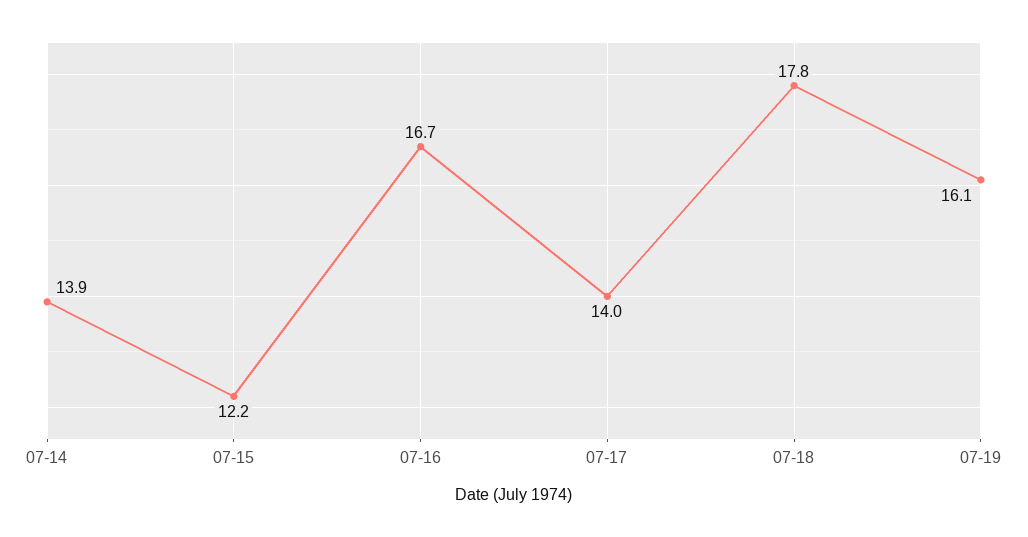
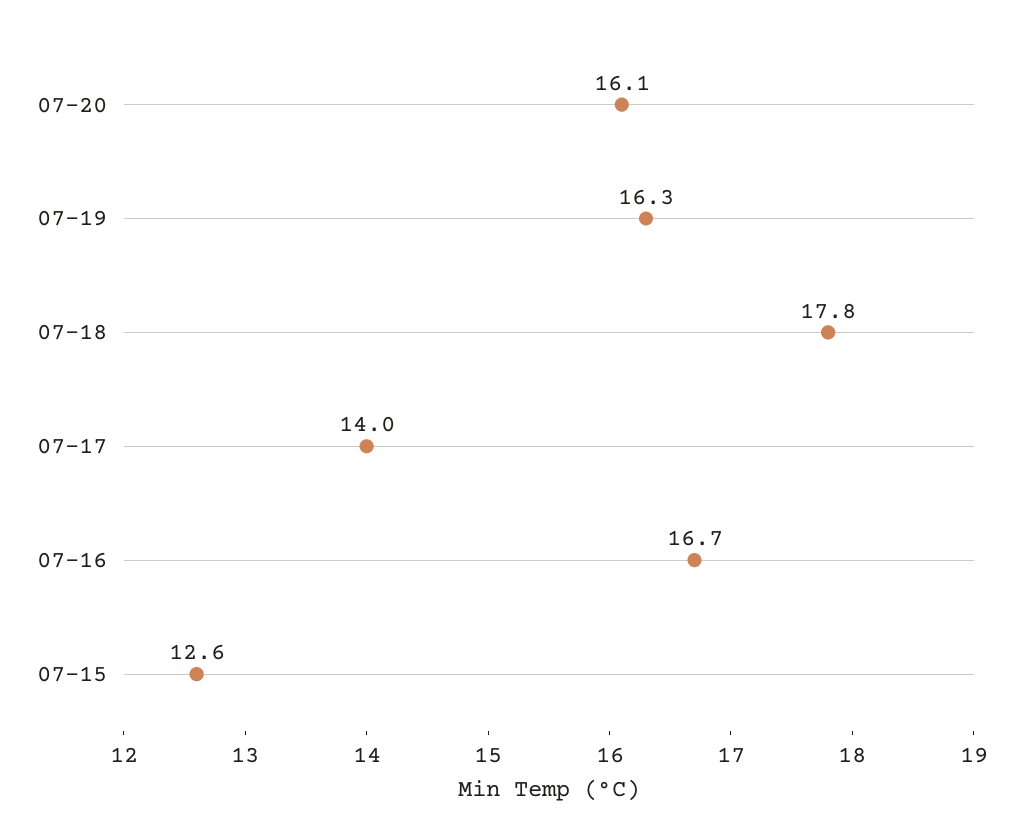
07-14: 13.9 -> none
07-15: 12.2 -> 12.6
07-19: 16.1 -> 16.3
07-20: none -> 16.1

